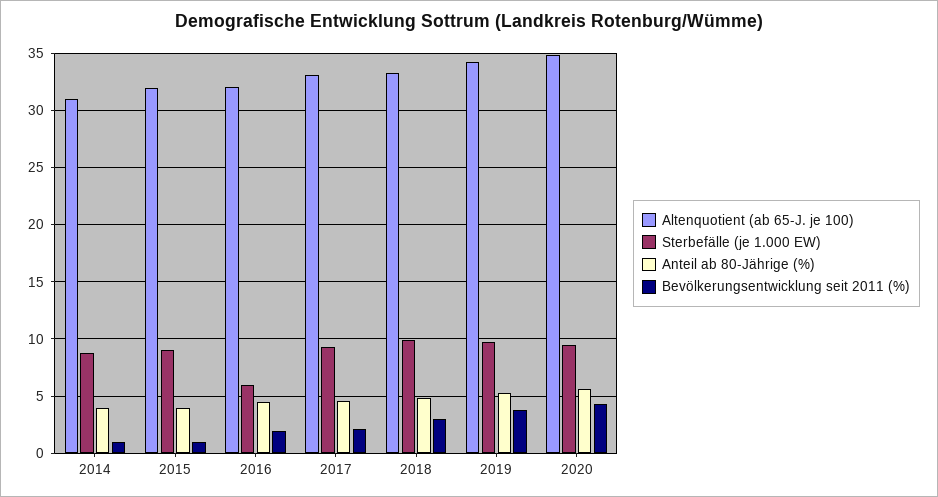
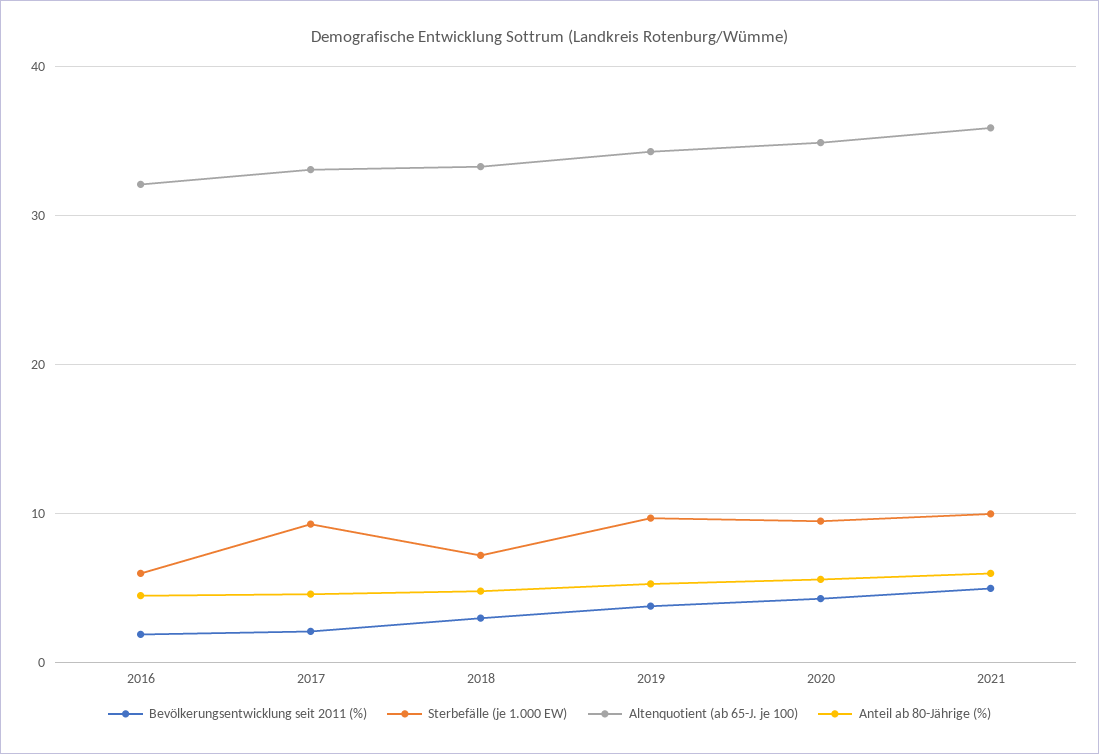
Altenquotient (ab 65-J. je 100), 2014: 31 -> none
Sterbefälle (je 1.000 EW), 2014: 9 -> none
Anteil ab 80-Jährige (%), 2014: 4 -> none
Bevölkerungsentwicklung seit 2011 (%), 2014: 1 -> none
Altenquotient (ab 65-J. je 100), 2015: 32 -> none
Sterbefälle (je 1.000 EW), 2015: 9 -> none
Anteil ab 80-Jährige (%), 2015: 4 -> none
Bevölkerungsentwicklung seit 2011 (%), 2015: 1 -> none
Sterbefälle (je 1.000 EW), 2018: 10 -> 7
Bevölkerungsentwicklung seit 2011 (%), 2021: none -> 5
Sterbefälle (je 1.000 EW), 2021: none -> 10
Altenquotient (ab 65-J. je 100), 2021: none -> 36
Anteil ab 80-Jährige (%), 2021: none -> 6

